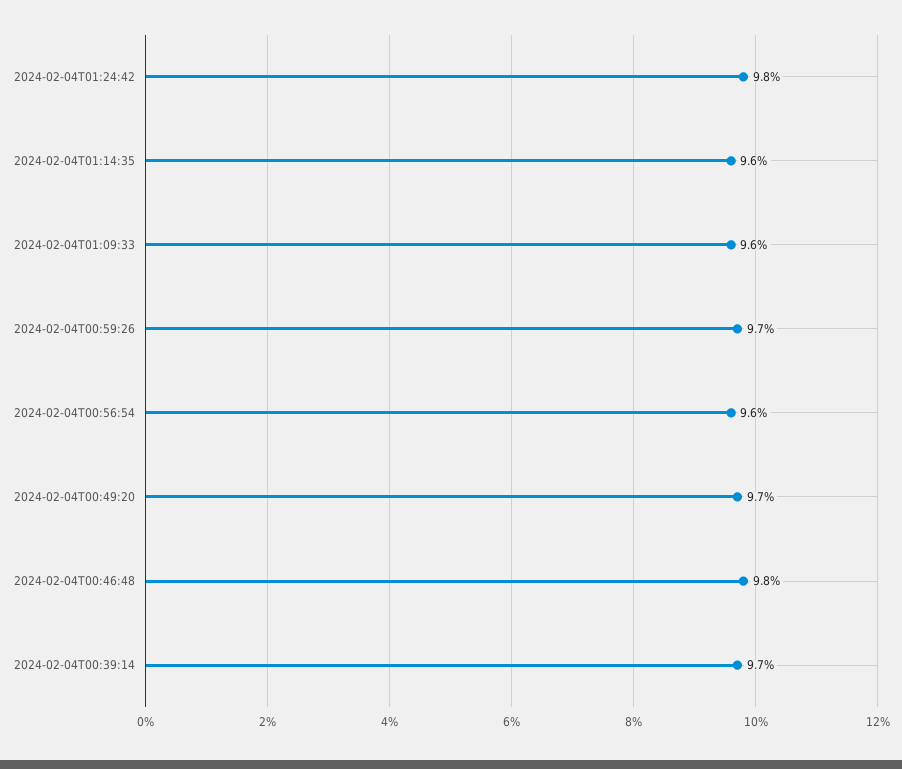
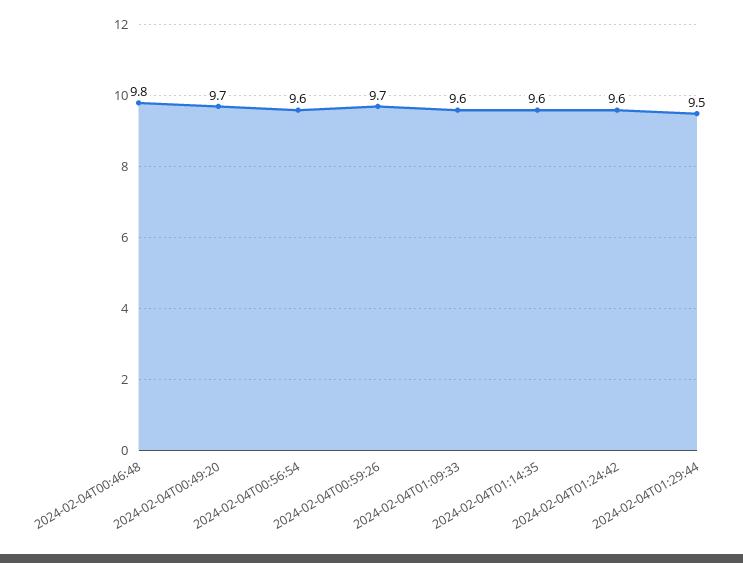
2024-02-04T01:24:42: 9.8 -> 9.6
2024-02-04T00:39:14: 9.7 -> none
2024-02-04T01:29:44: none -> 9.5

